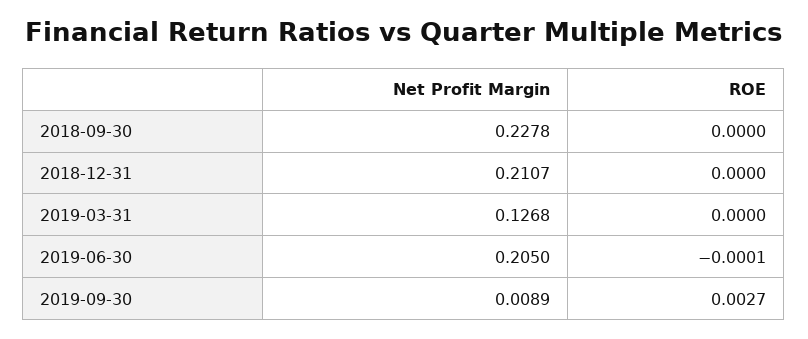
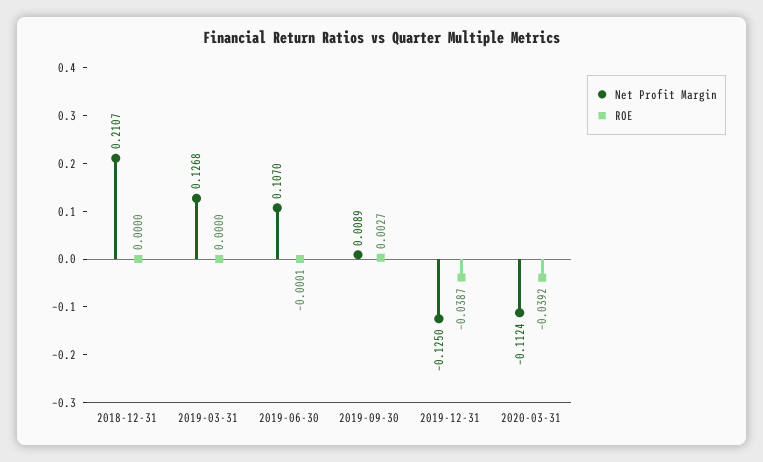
Net Profit Margin, 2018-09-30: 0.2278 -> none
ROE, 2018-09-30: 0 -> none
Net Profit Margin, 2019-06-30: 0.205 -> 0.107
Net Profit Margin, 2019-12-31: none -> -0.125
ROE, 2019-12-31: none -> -0.0387
Net Profit Margin, 2020-03-31: none -> -0.1124
ROE, 2020-03-31: none -> -0.0392

